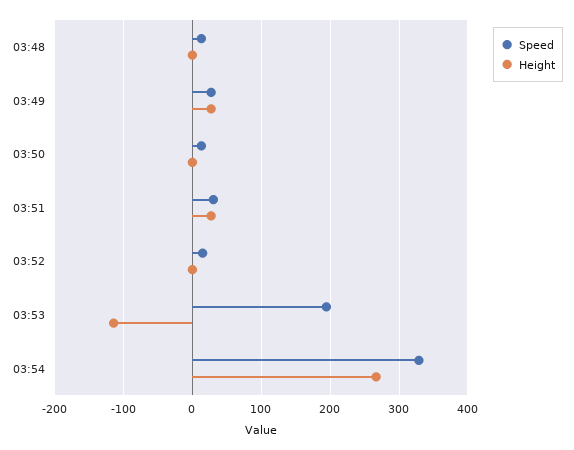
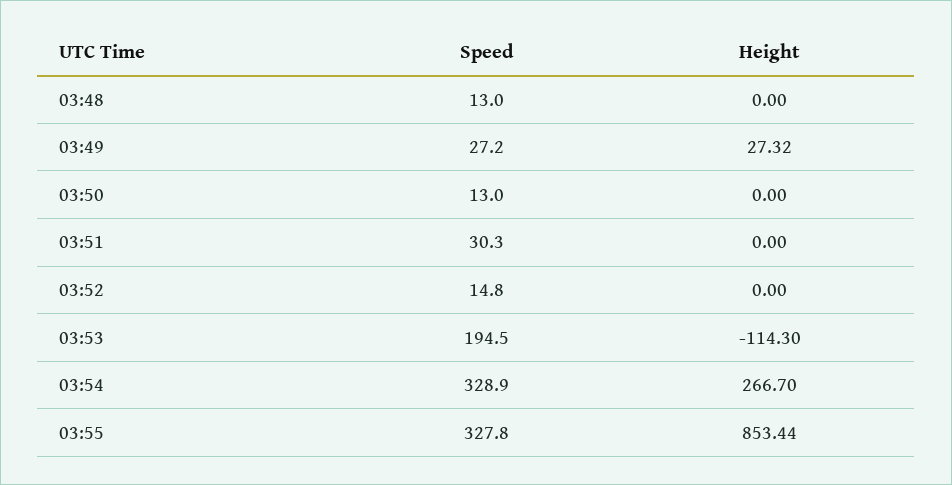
Height, 03:51: 30 -> 0
Speed, 03:55: none -> 327.8
Height, 03:55: none -> 853.44

